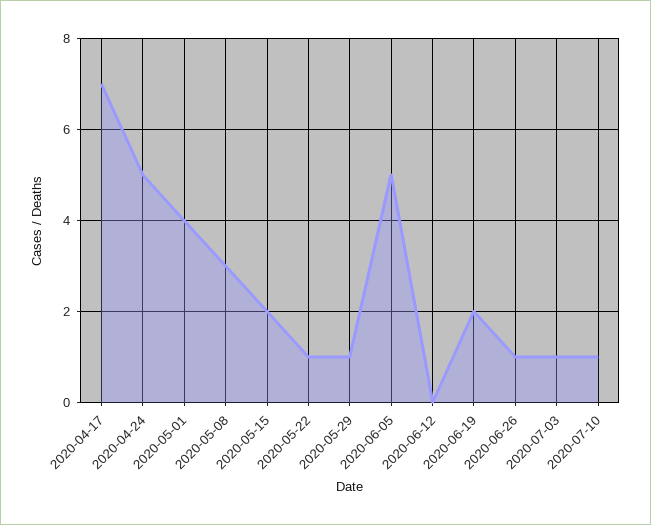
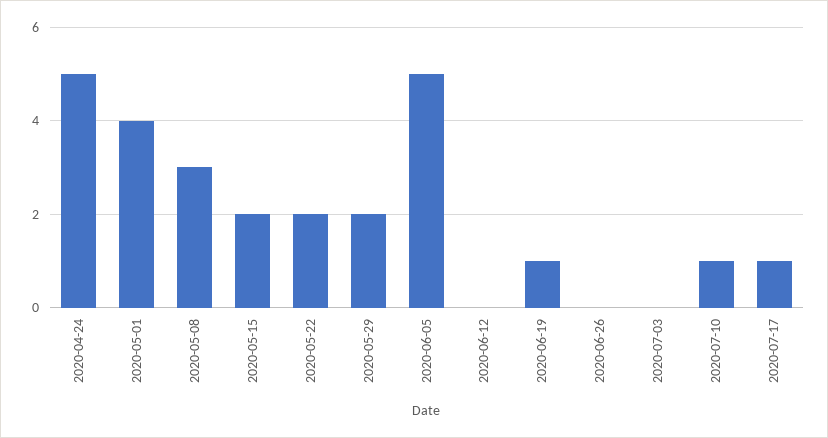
2020-04-17: 7 -> none
2020-05-22: 1 -> 2
2020-05-29: 1 -> 2
2020-06-19: 2 -> 1
2020-06-26: 1 -> 0
2020-07-03: 1 -> 0
2020-07-17: none -> 1

